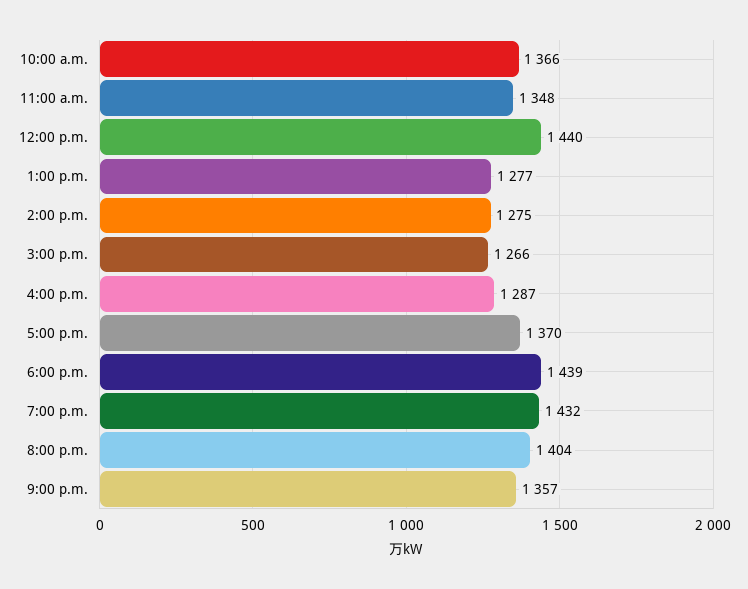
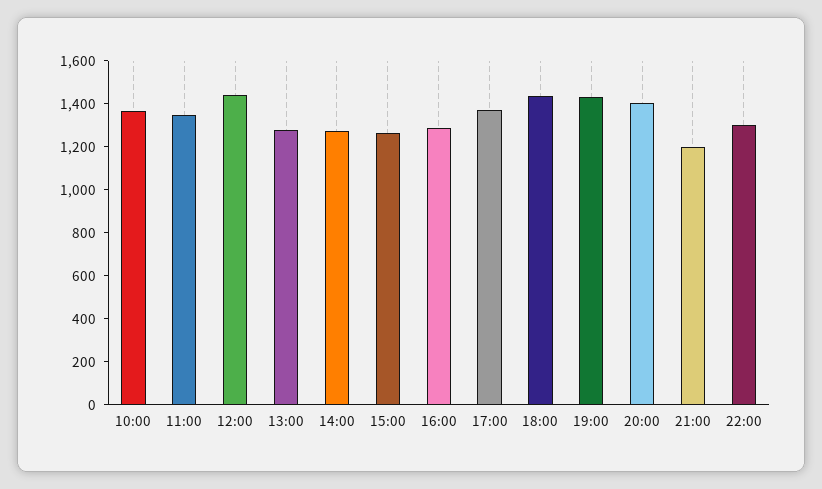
9:00 p.m.: 1357 -> 1200
22:00: none -> 1300

